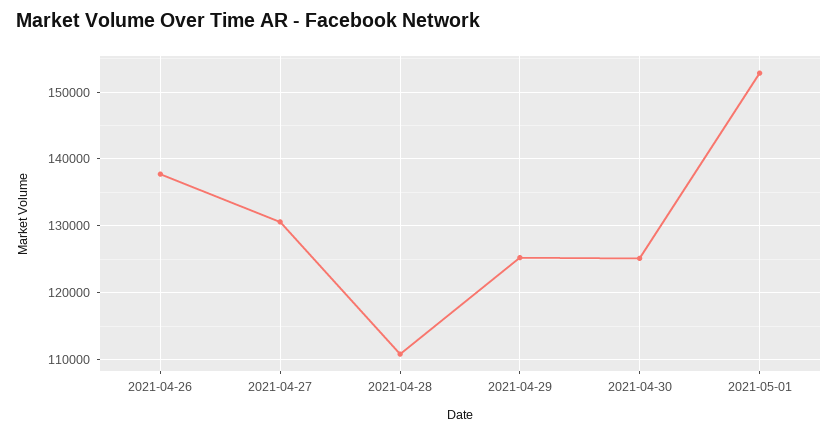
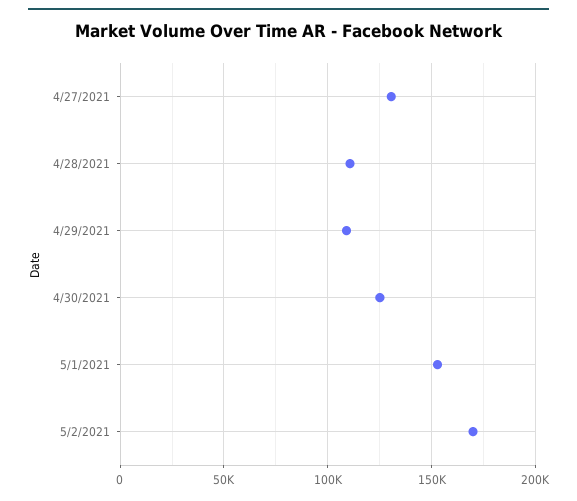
2021-04-26: 138000 -> none
2021-04-29: 125000 -> 110000
5/2/2021: none -> 170000

